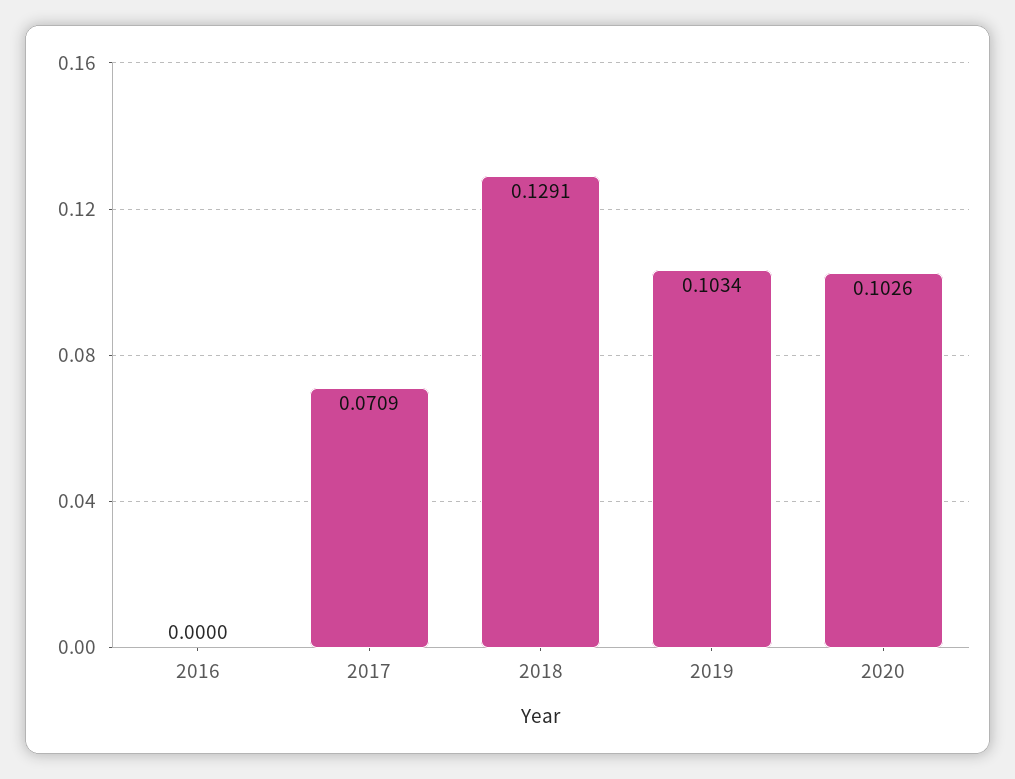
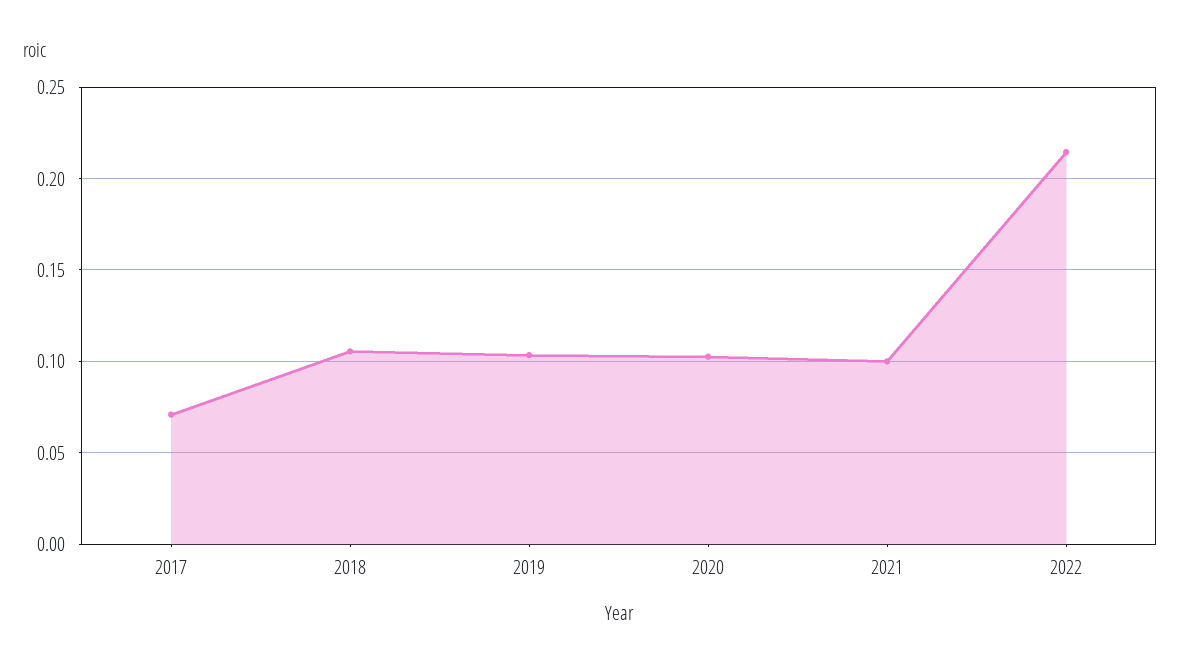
2016: 0 -> none
2018: 0.1291 -> 0.105
2021: none -> 0.1
2022: none -> 0.215

